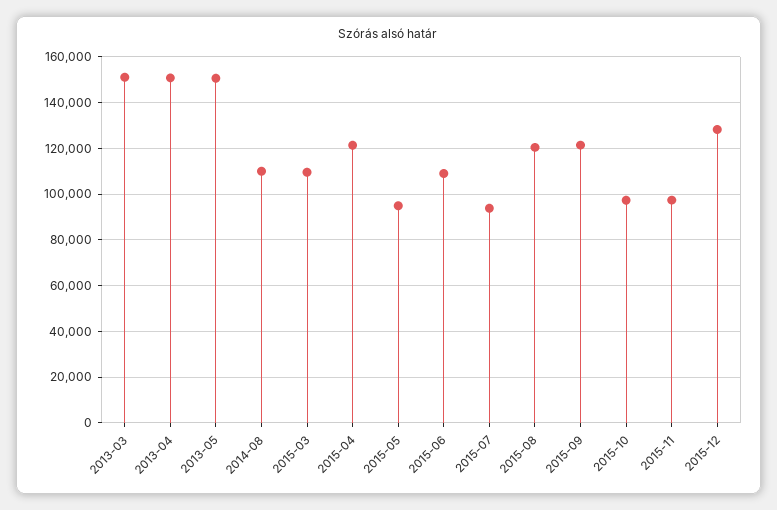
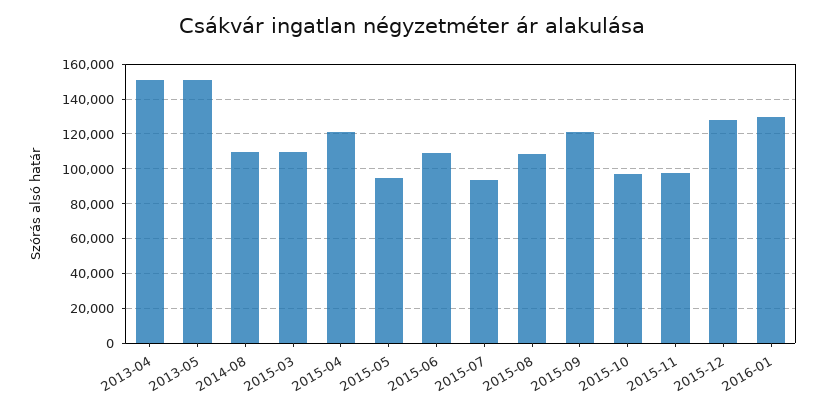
2013-03: 150000 -> none
2015-08: 120000 -> 110000
2016-01: none -> 130000

